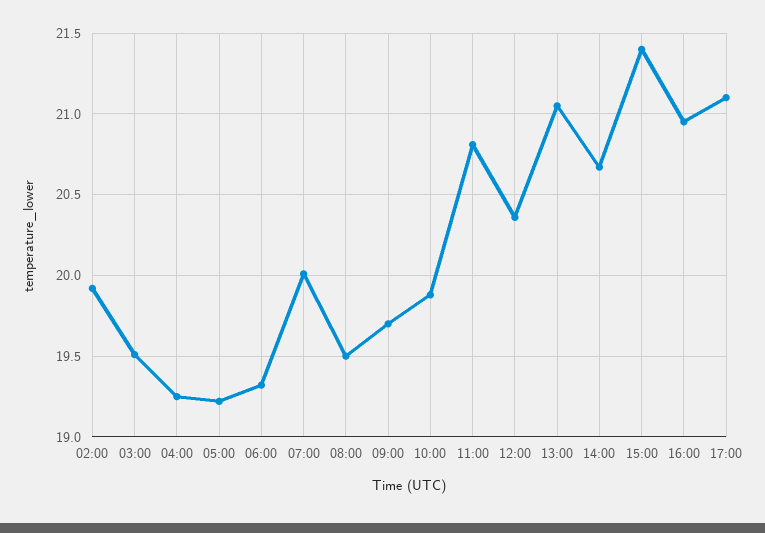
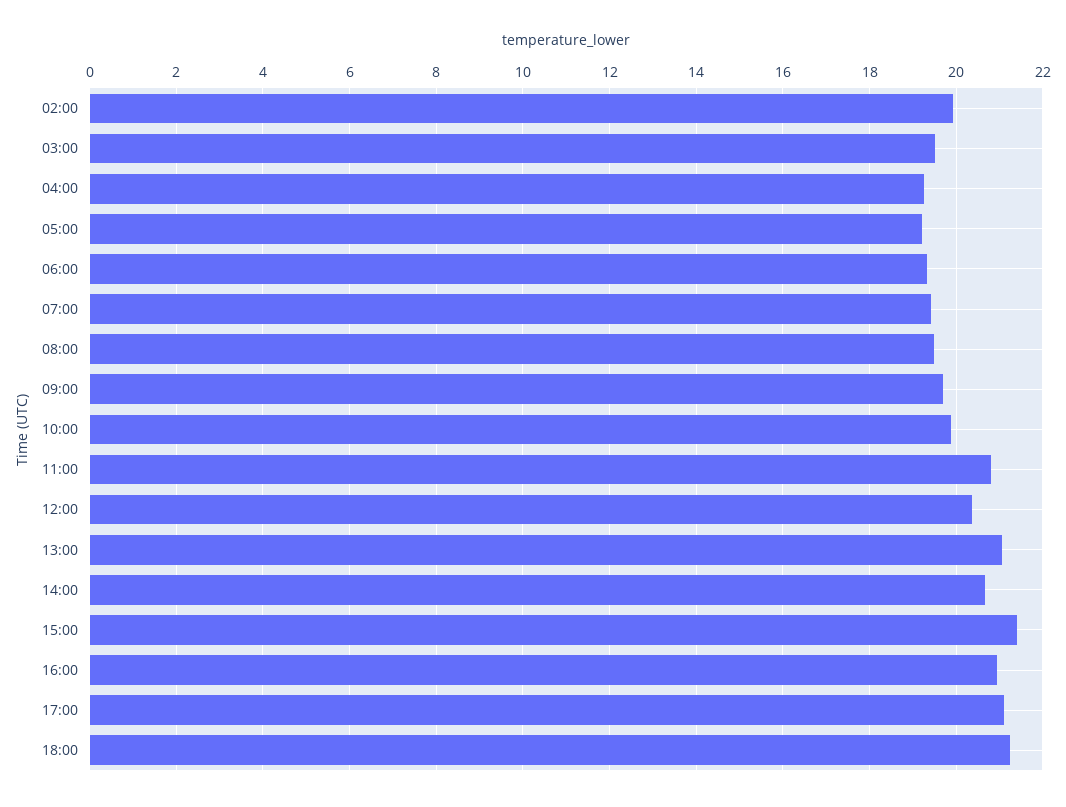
07:00: 20 -> 19.4
18:00: none -> 21.2

